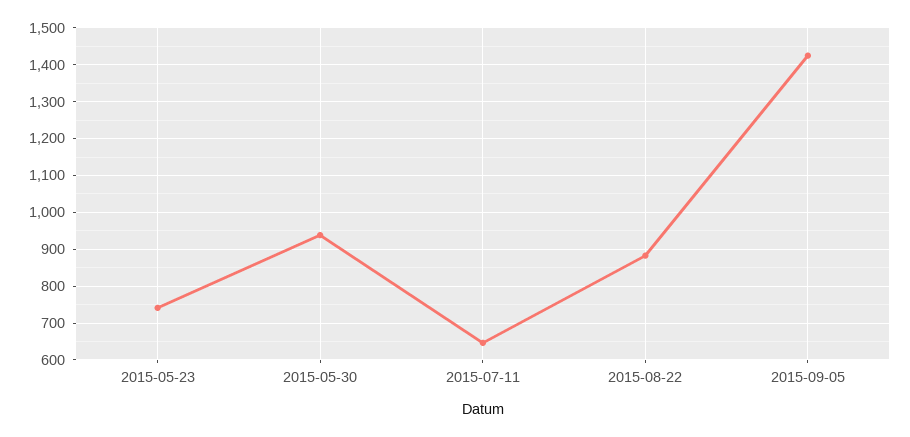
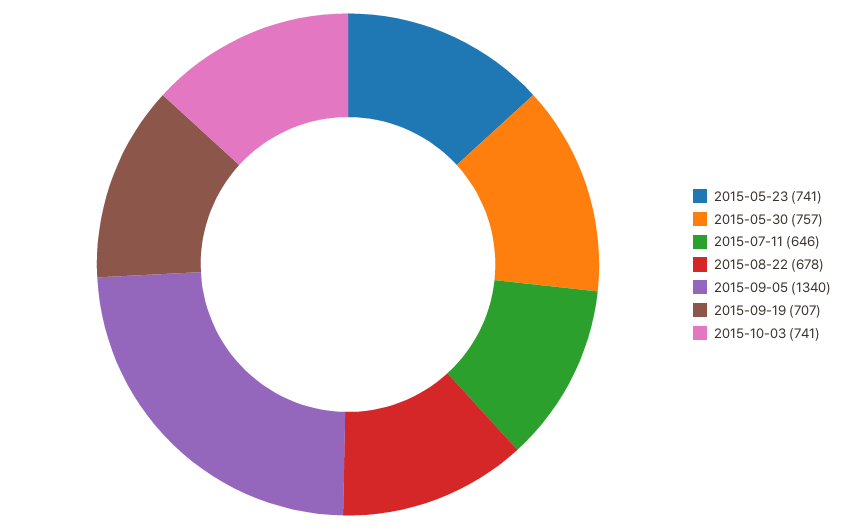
2015-05-30: 940 -> 757
2015-08-22: 880 -> 678
2015-09-05: 1420 -> 1340
2015-09-19: none -> 707
2015-10-03: none -> 741

